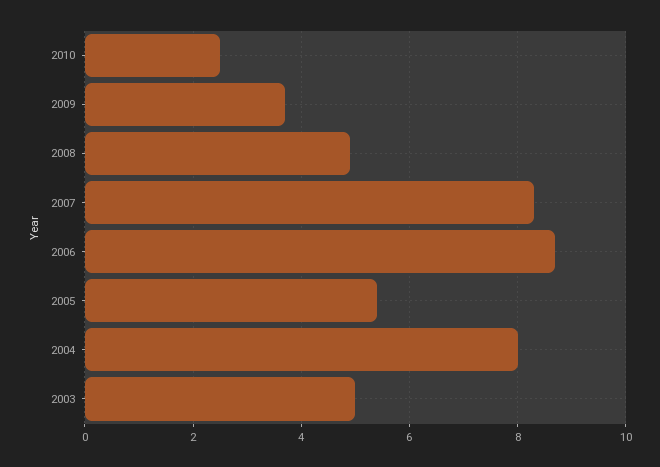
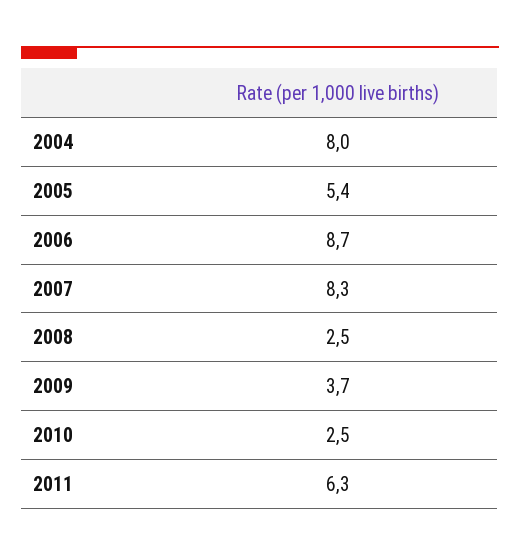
2008: 5 -> 2.5
2003: 5 -> none
2011: none -> 6.3

